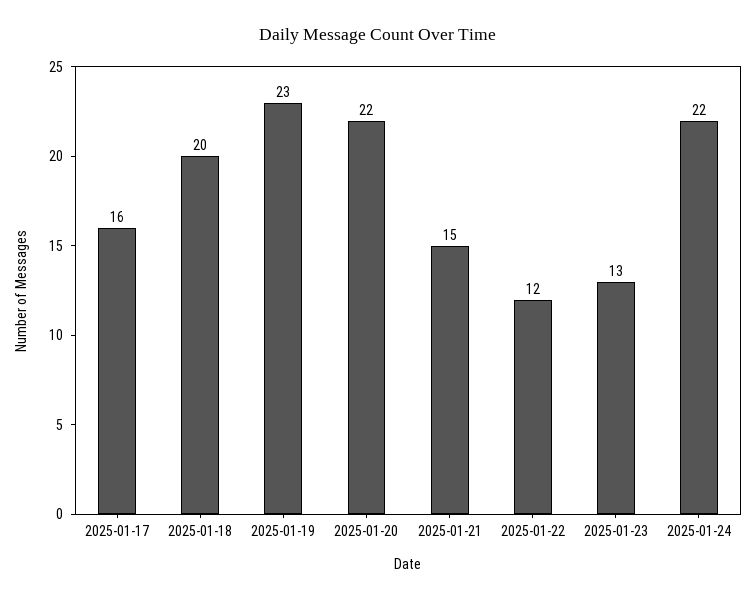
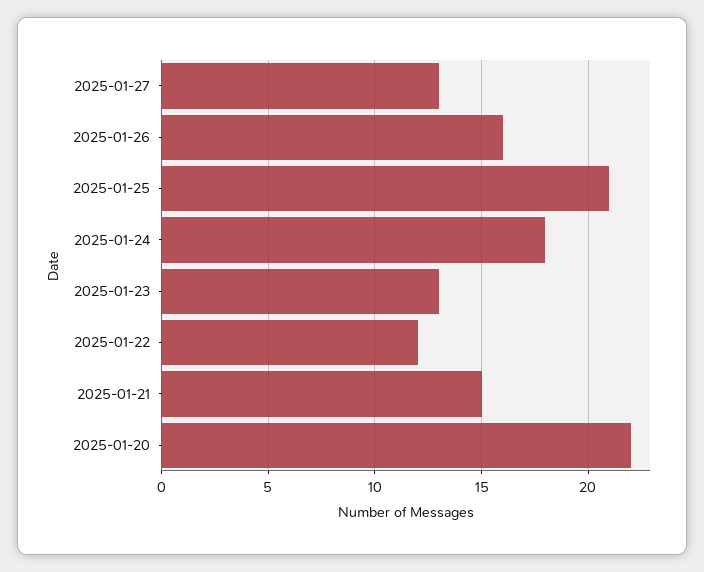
2025-01-17: 16 -> none
2025-01-18: 20 -> none
2025-01-19: 23 -> none
2025-01-24: 22 -> 18
2025-01-27: none -> 13
2025-01-26: none -> 16
2025-01-25: none -> 21

